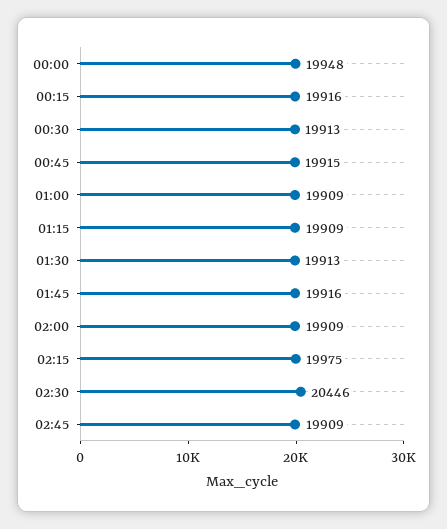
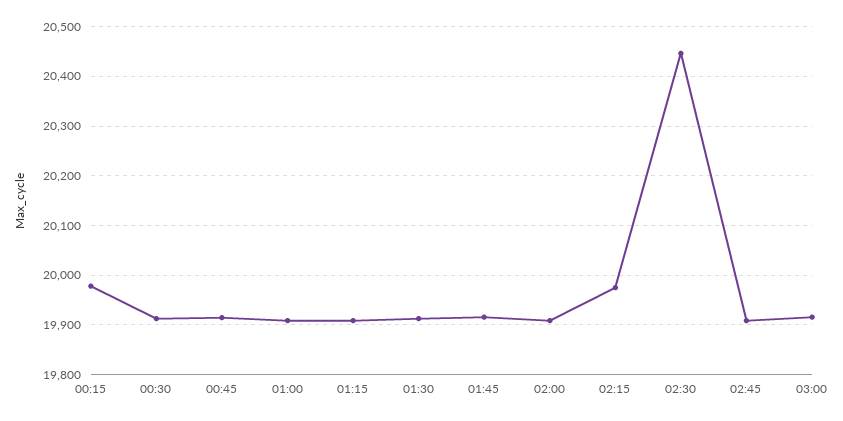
00:00: 19948 -> none
00:15: 19916 -> 19980
03:00: none -> 19920

